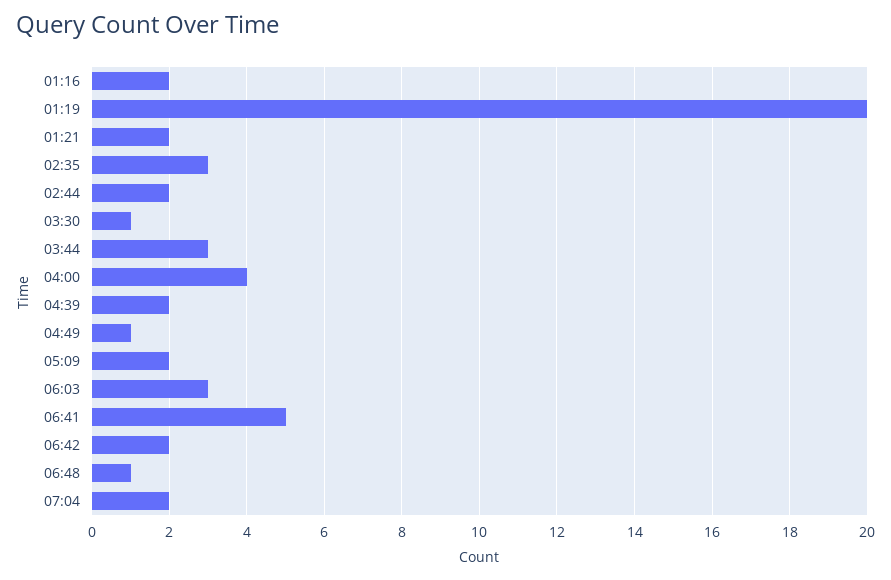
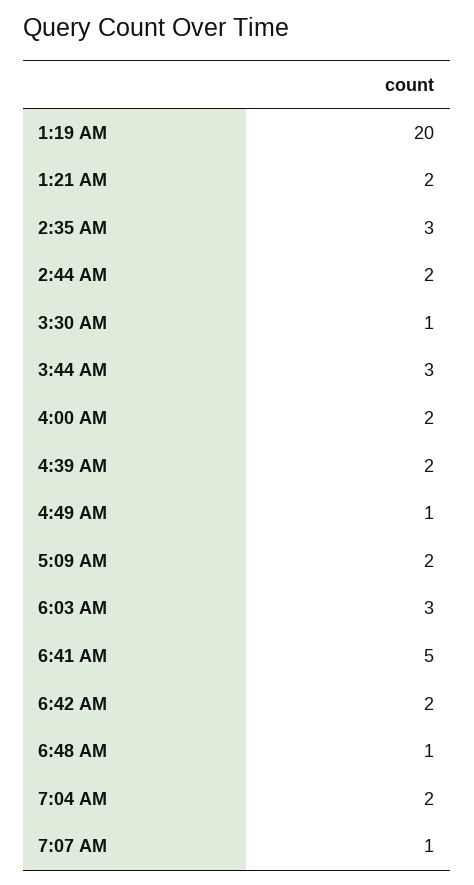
01:16: 2 -> none
04:00: 4 -> 2
7:07 AM: none -> 1

